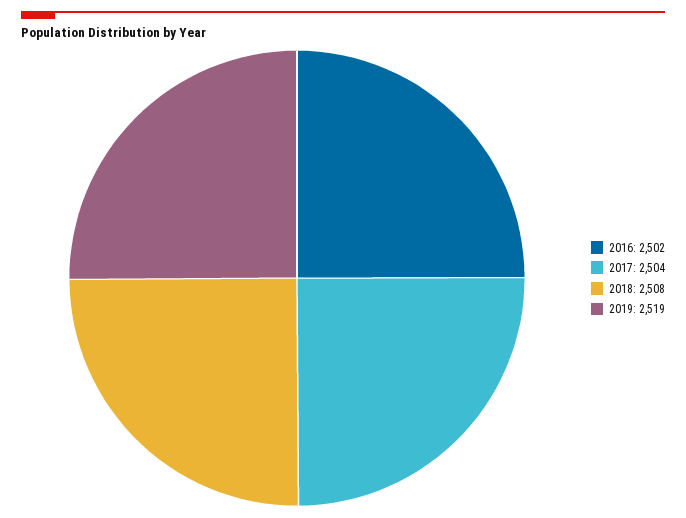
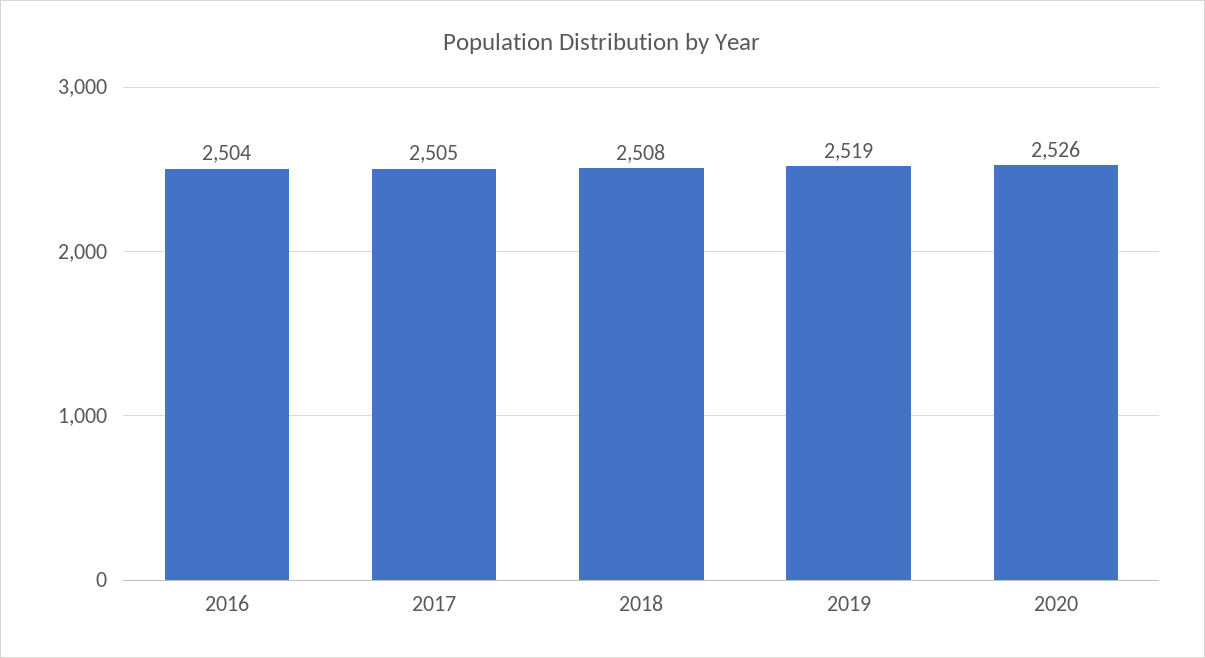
2016: 2502 -> 2504
2017: 2504 -> 2505
2020: none -> 2526

